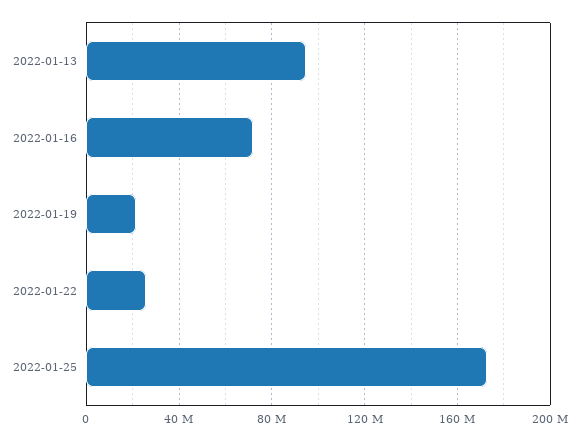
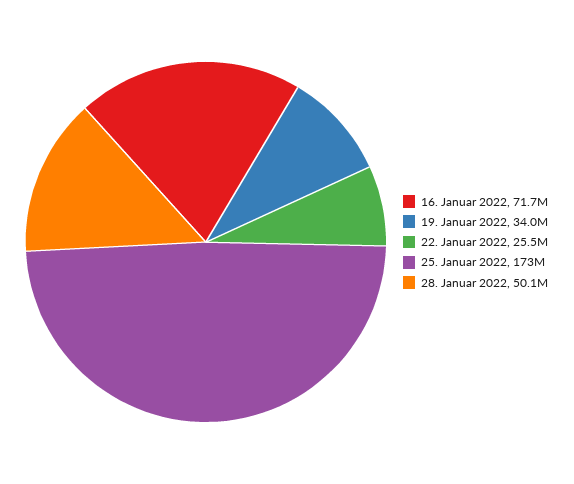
2022-01-13: 95000000 -> none
2022-01-19: 20000000 -> 34000000
28. Januar 2022: none -> 50100000

